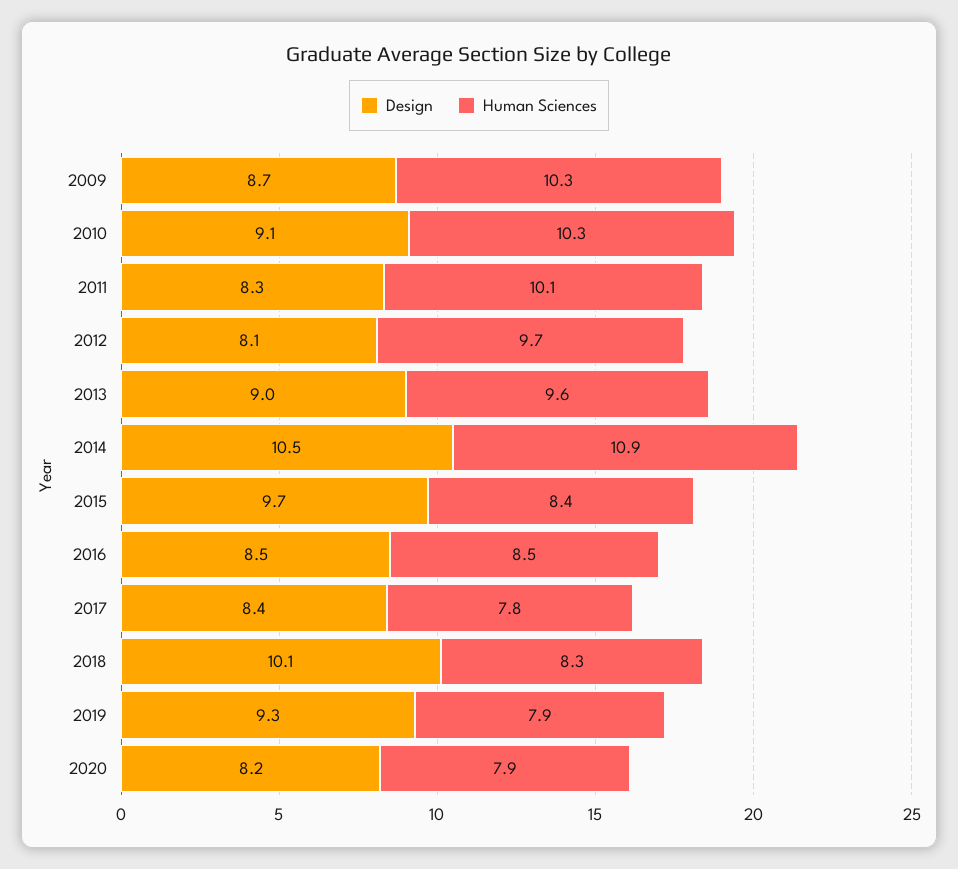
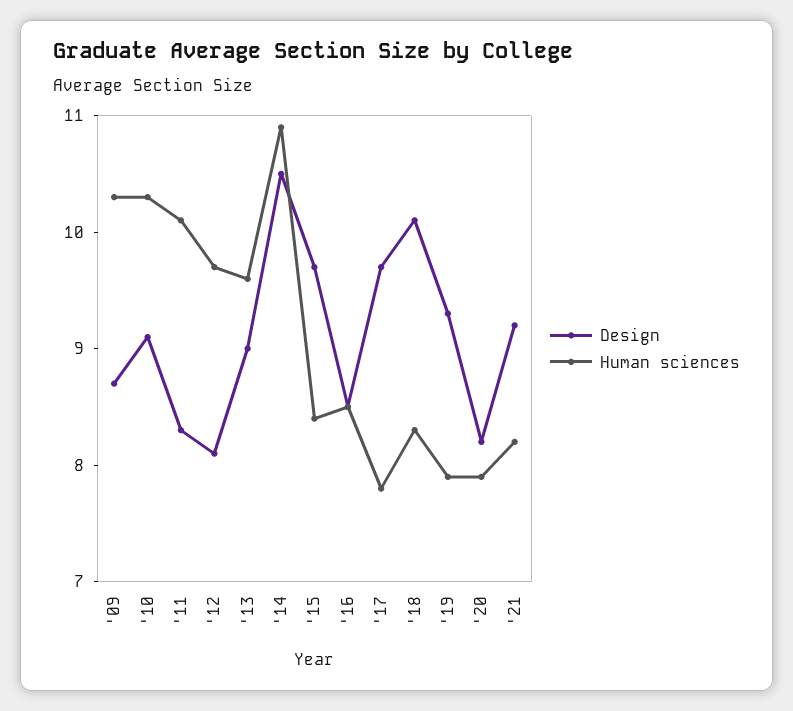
Design, 2017: 8.4 -> 9.7
Design, '21: none -> 9.2
Human Sciences, '21: none -> 8.2

